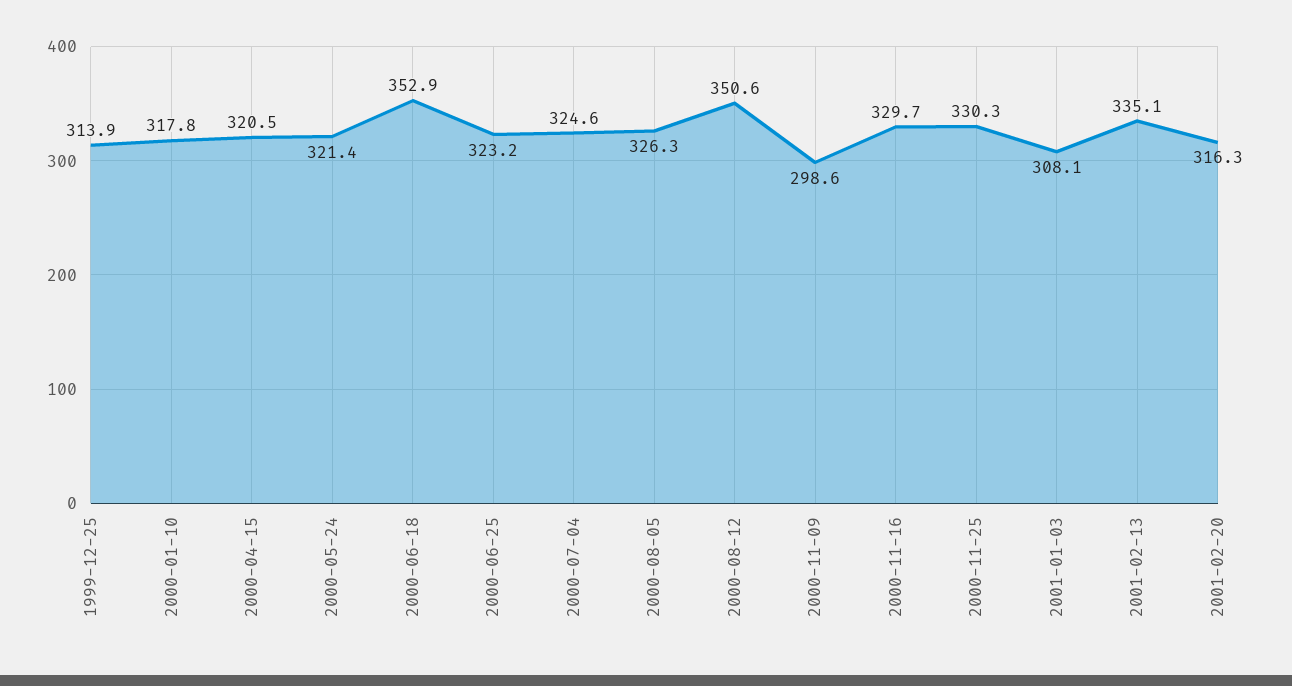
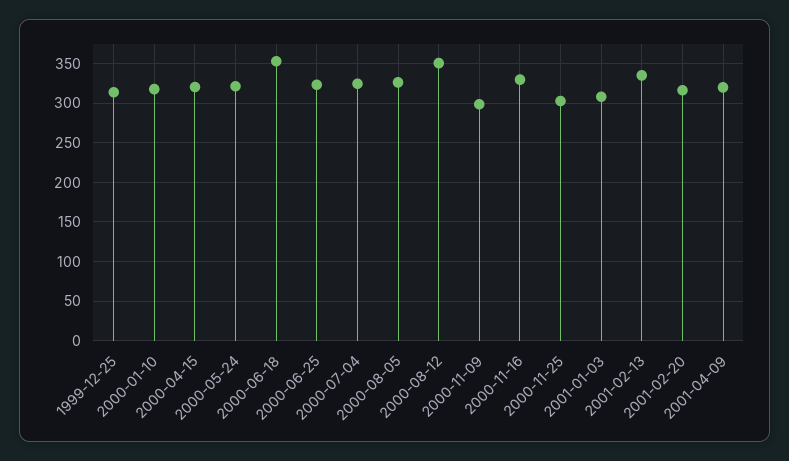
2000-11-25: 330.3 -> 300
2001-04-09: none -> 320

